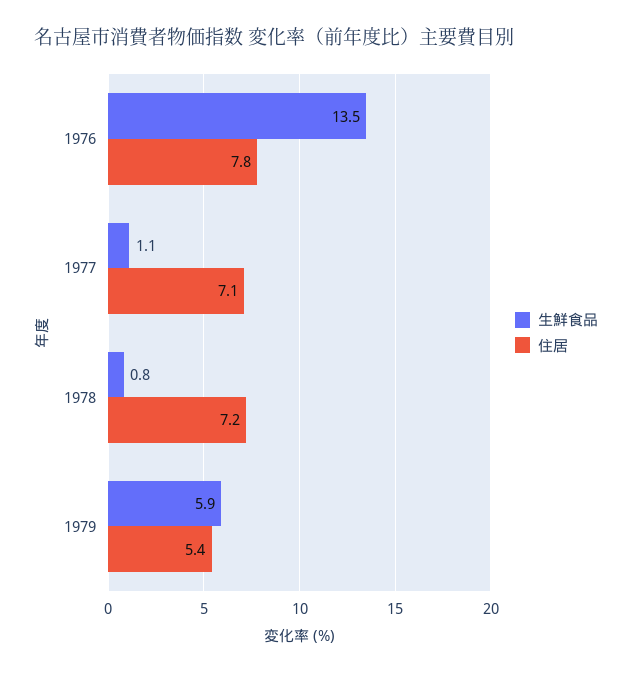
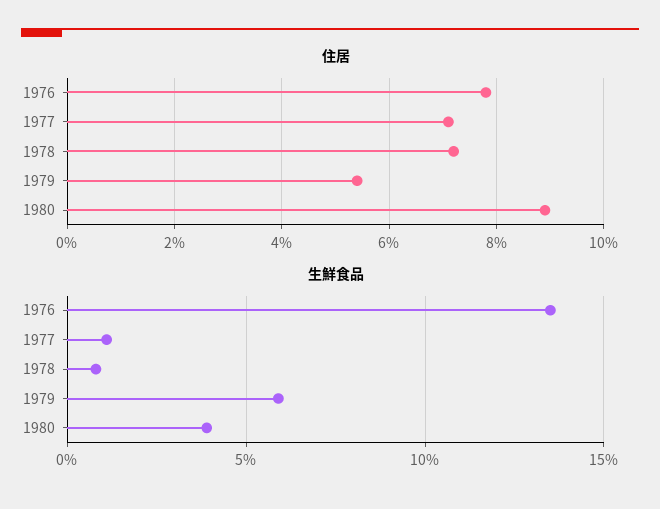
住居, 1980: none -> 9
生鮮食品, 1980: none -> 4

